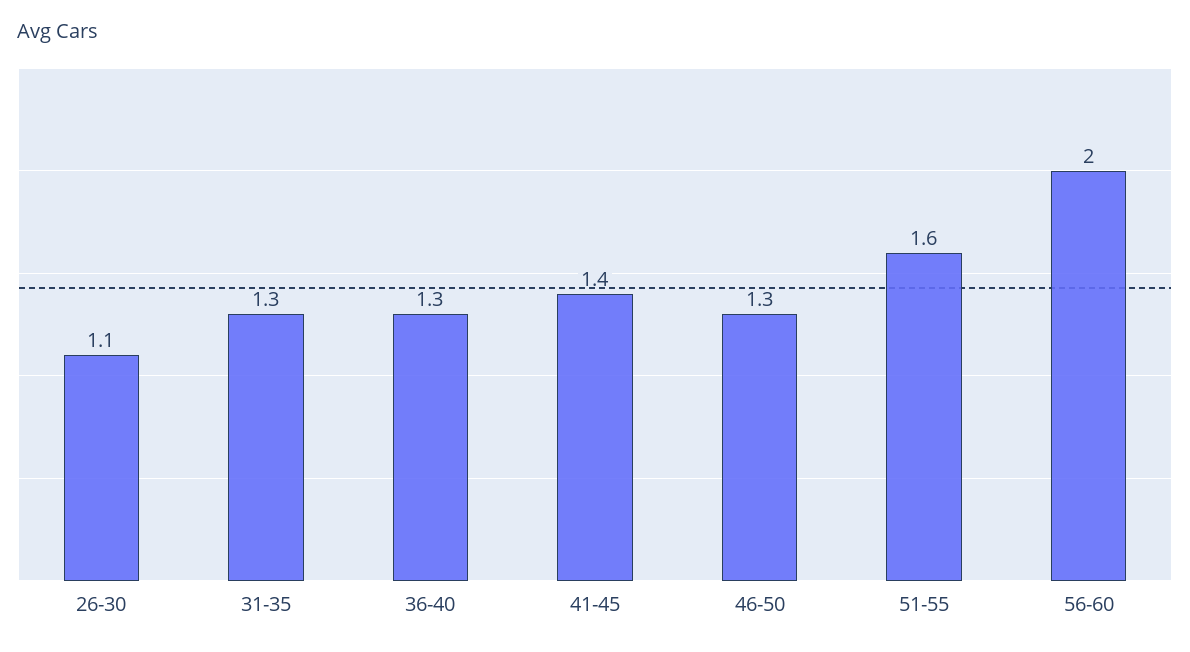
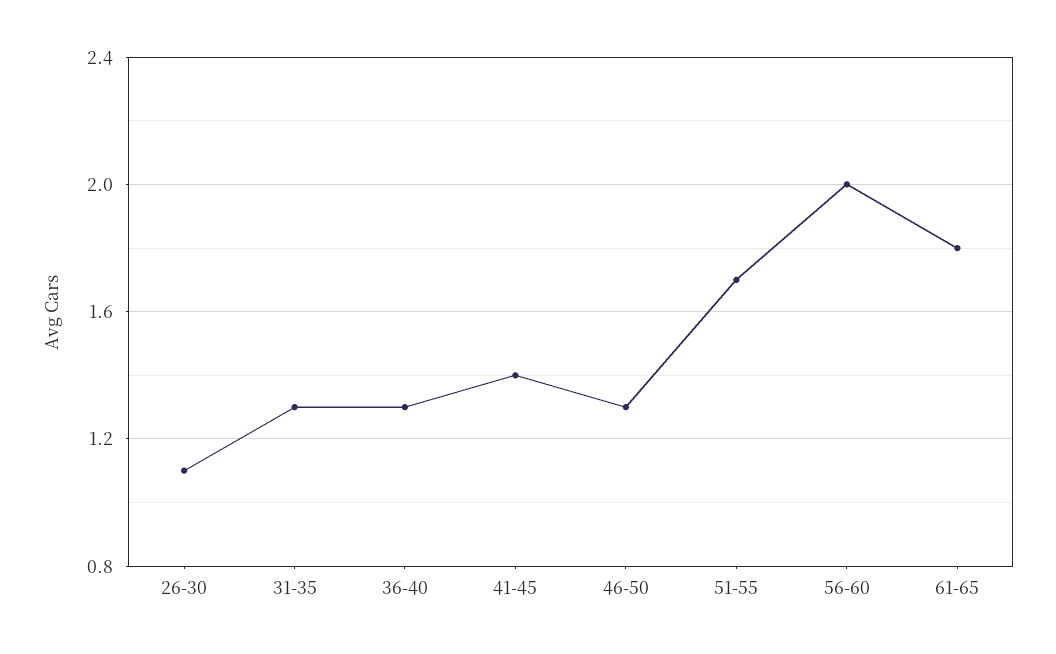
51-55: 1.6 -> 1.7
61-65: none -> 1.8

